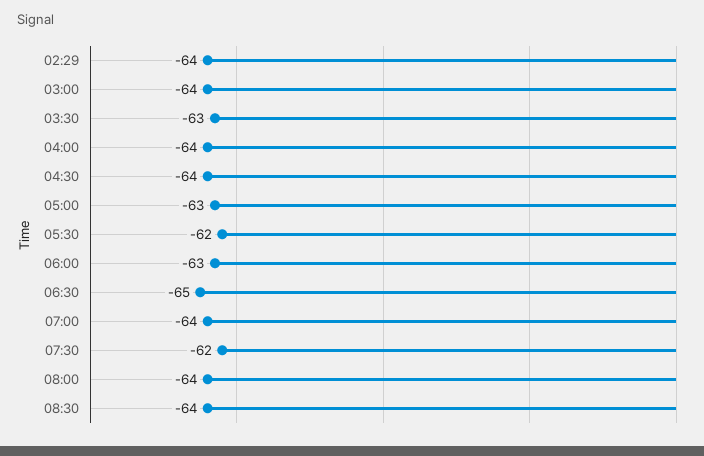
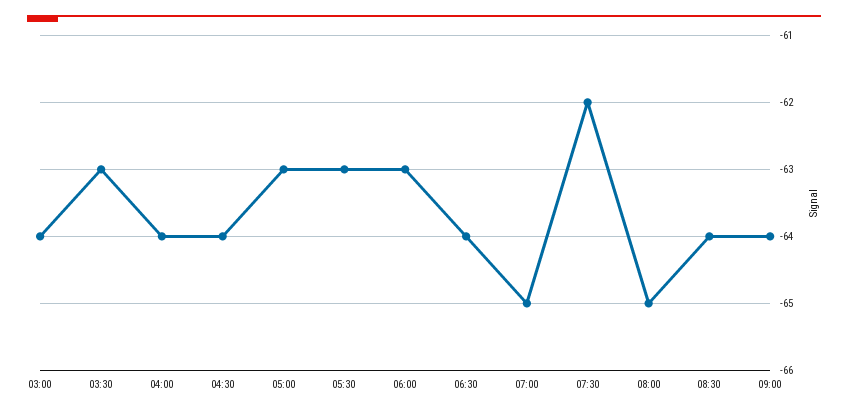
02:29: -64 -> none
05:30: -62 -> -63
06:30: -65 -> -64
07:00: -64 -> -65
08:00: -64 -> -65
09:00: none -> -64

